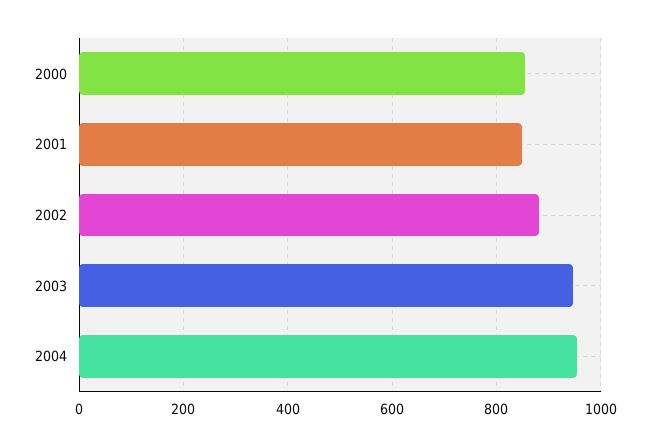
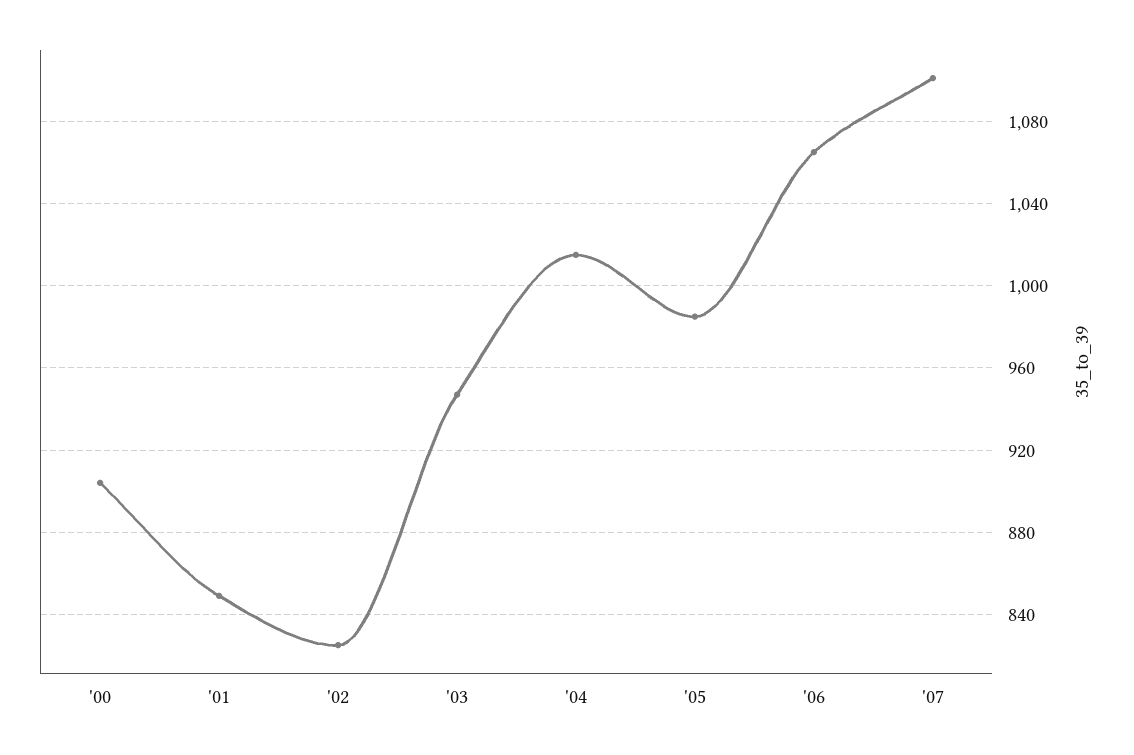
2000: 860 -> 905
2002: 880 -> 825
2004: 960 -> 1015
'05: none -> 985
'06: none -> 1065
'07: none -> 1100

